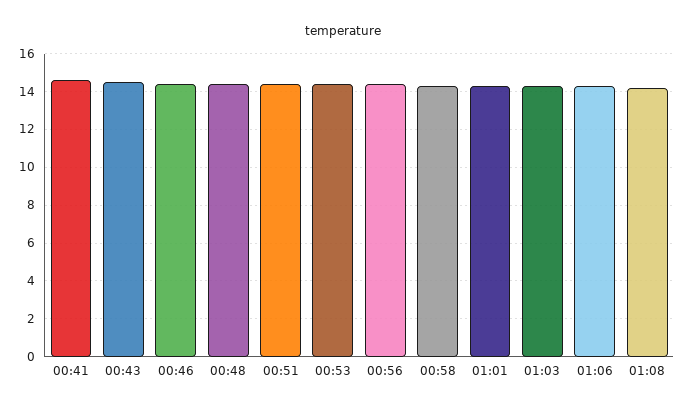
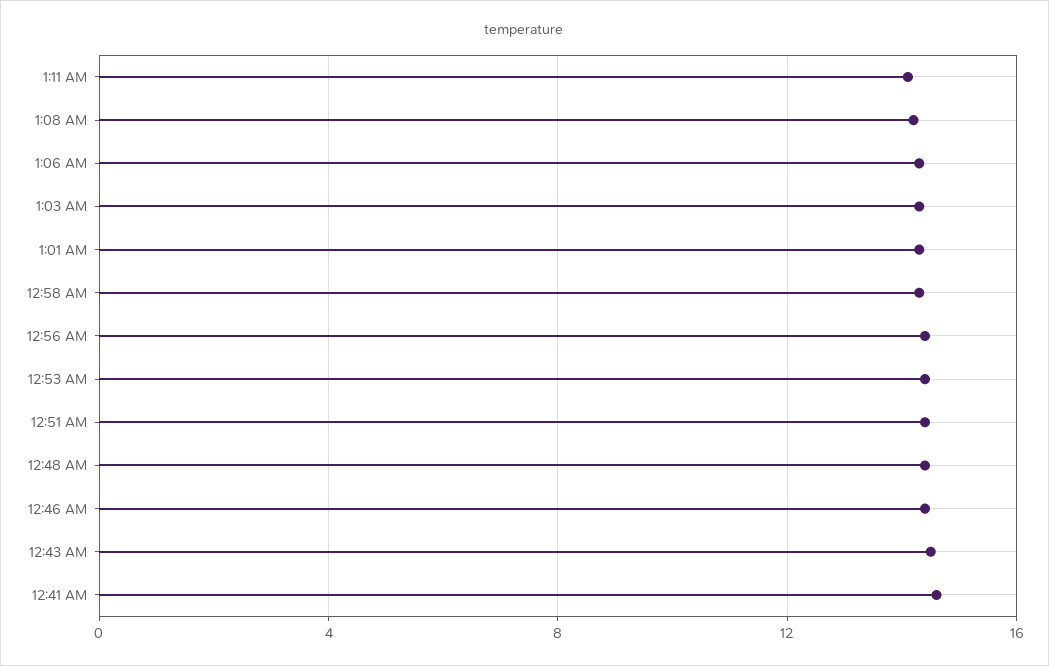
1:11 AM: none -> 14

